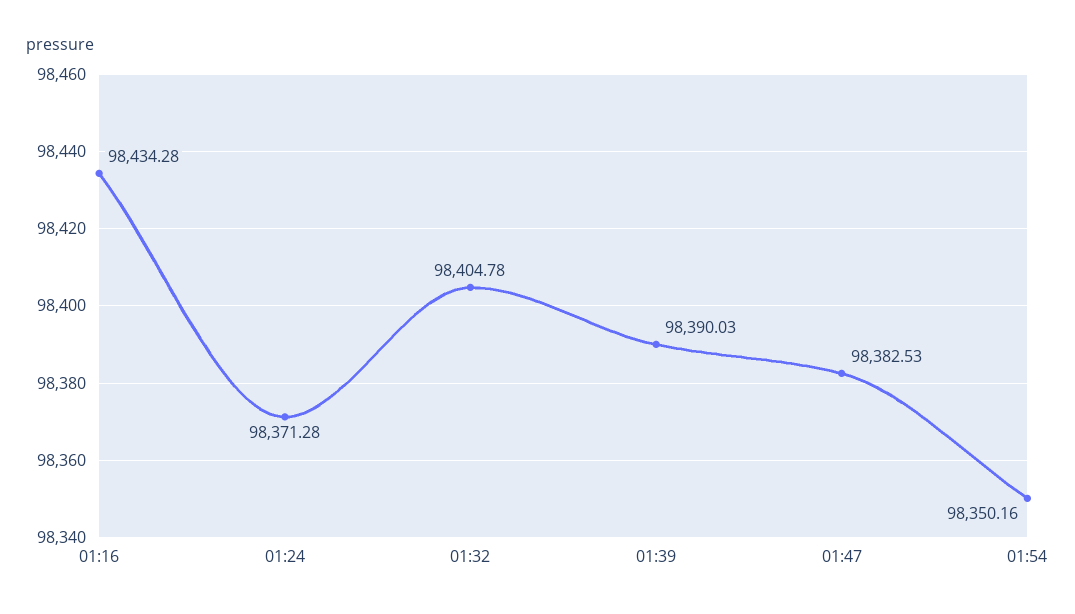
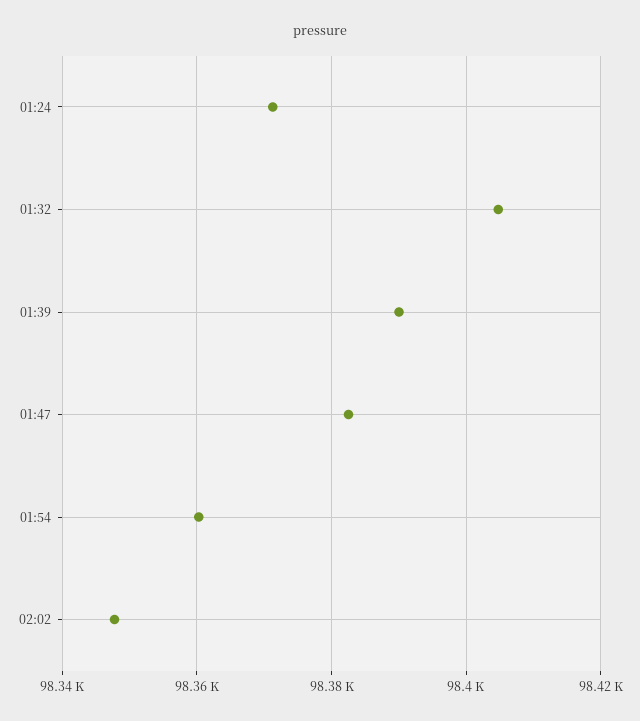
01:16: 98434.28 -> none
01:54: 98350.16 -> 98360
02:02: none -> 98348

